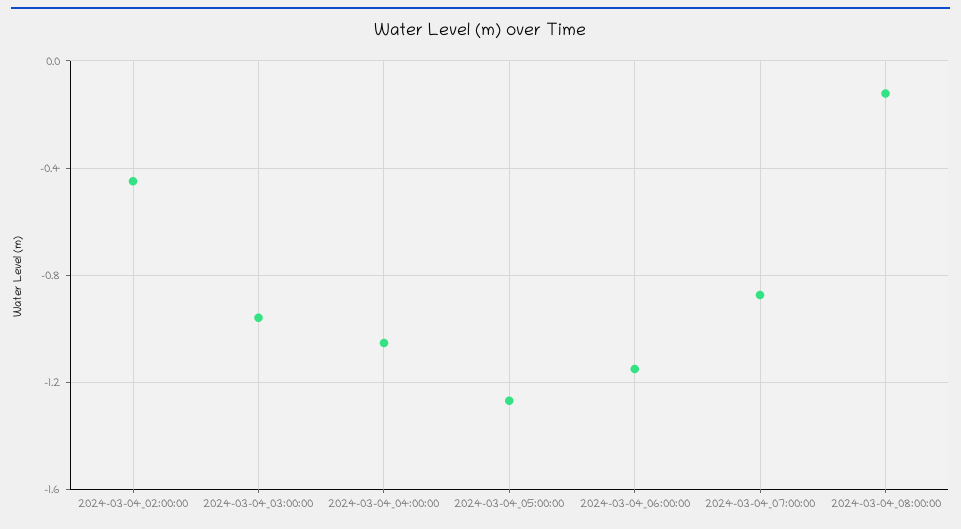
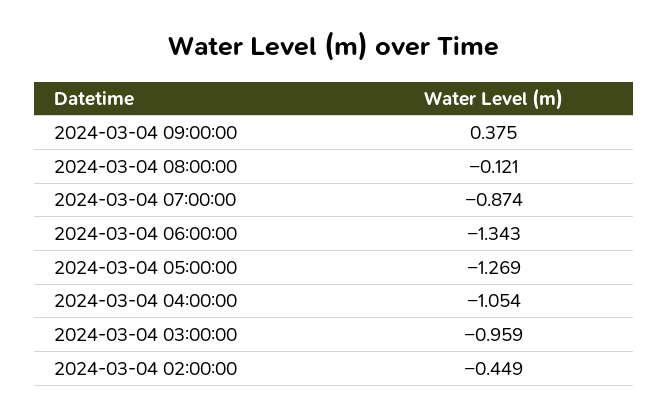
2024-03-04_06:00:00: -1.15 -> -1.343
2024-03-04 09:00:00: none -> 0.375

